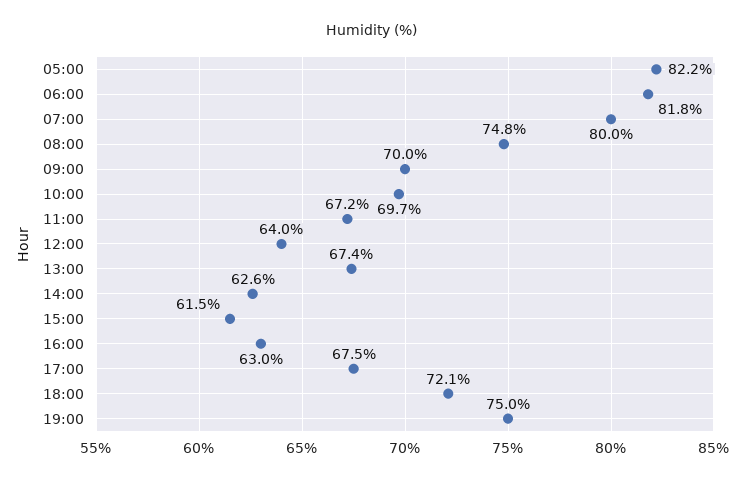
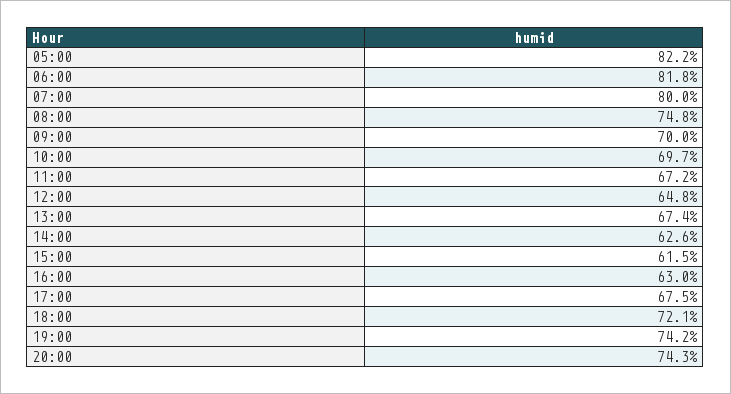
12:00: 64 -> 64.8
19:00: 75 -> 74.2
20:00: none -> 74.3

